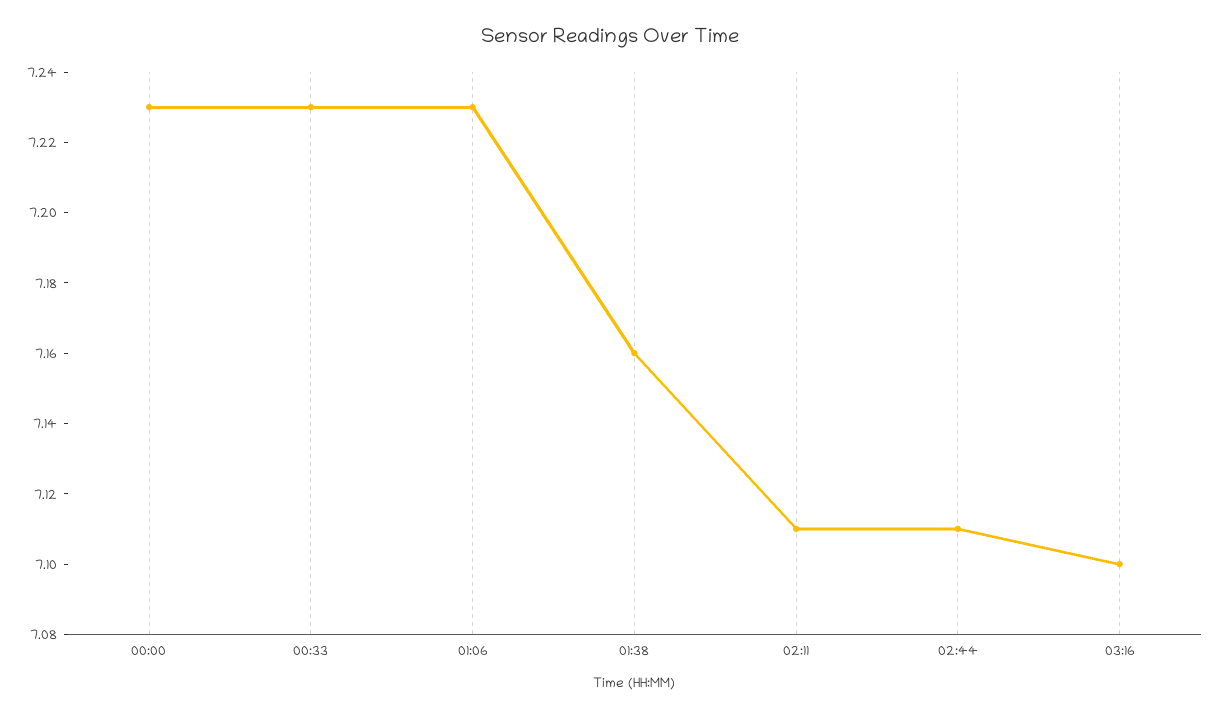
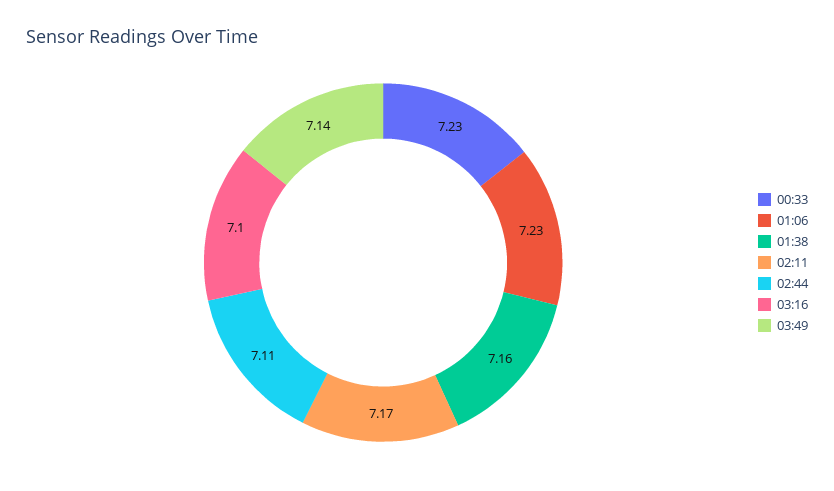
00:00: 7.23 -> none
02:11: 7.11 -> 7.17
03:49: none -> 7.14

